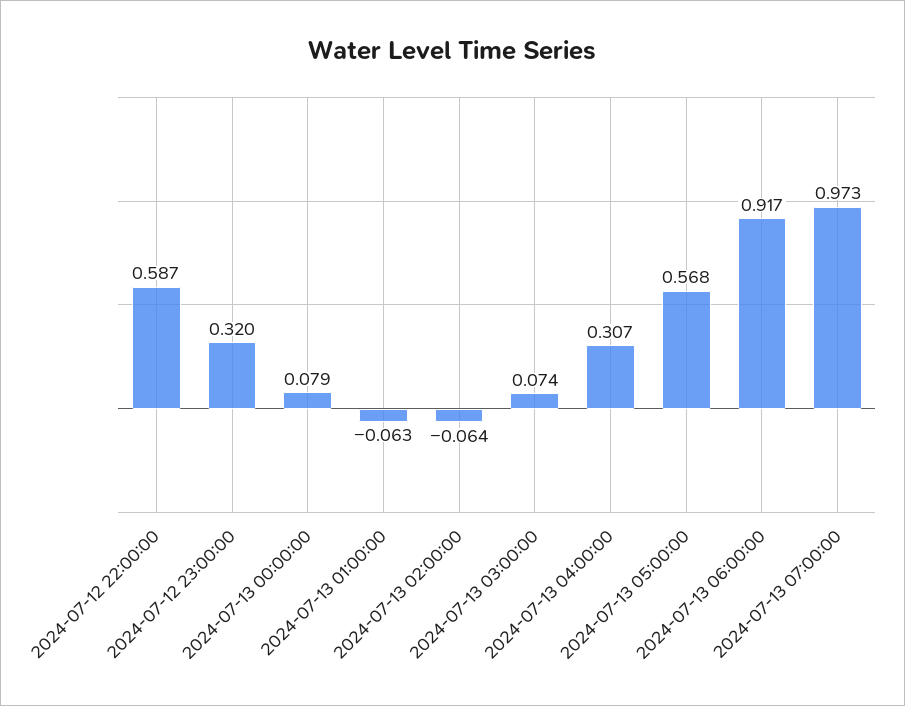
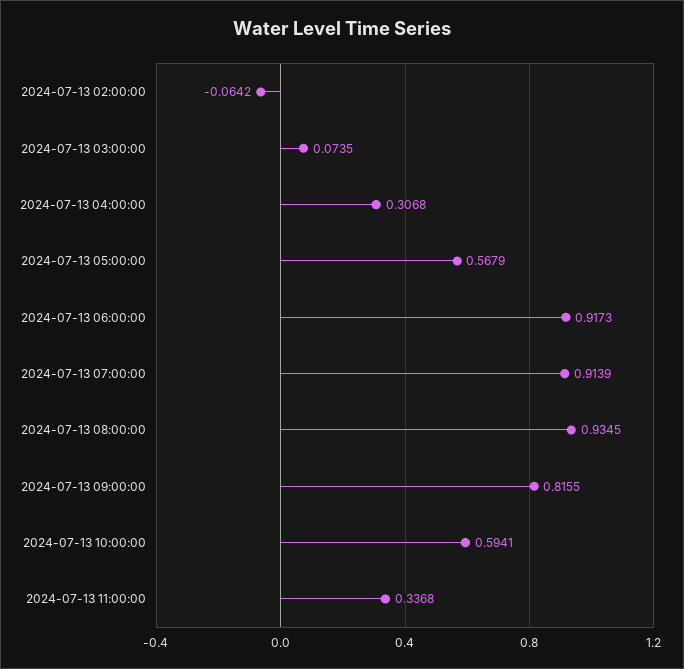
2024-07-12 22:00:00: 0.587 -> none
2024-07-12 23:00:00: 0.32 -> none
2024-07-13 00:00:00: 0.079 -> none
2024-07-13 01:00:00: -0.063 -> none
2024-07-13 07:00:00: 0.973 -> 0.9139
2024-07-13 08:00:00: none -> 0.9345
2024-07-13 09:00:00: none -> 0.8155
2024-07-13 10:00:00: none -> 0.5941
2024-07-13 11:00:00: none -> 0.3368

